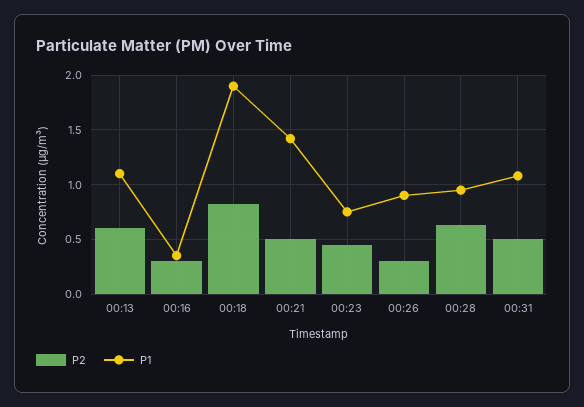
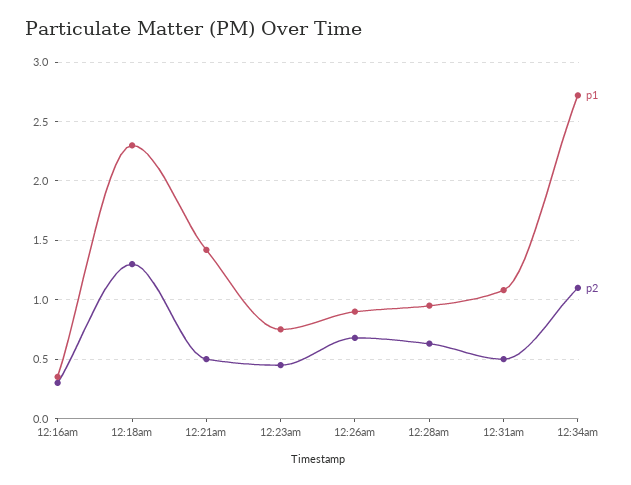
P2, 00:13: 0.6 -> none
P1, 00:13: 1.1 -> none
P2, 00:18: 0.8 -> 1.3
P1, 00:18: 1.9 -> 2.3
P2, 00:26: 0.3 -> 0.7
P1, 12:34am: none -> 2.7
P2, 12:34am: none -> 1.1

